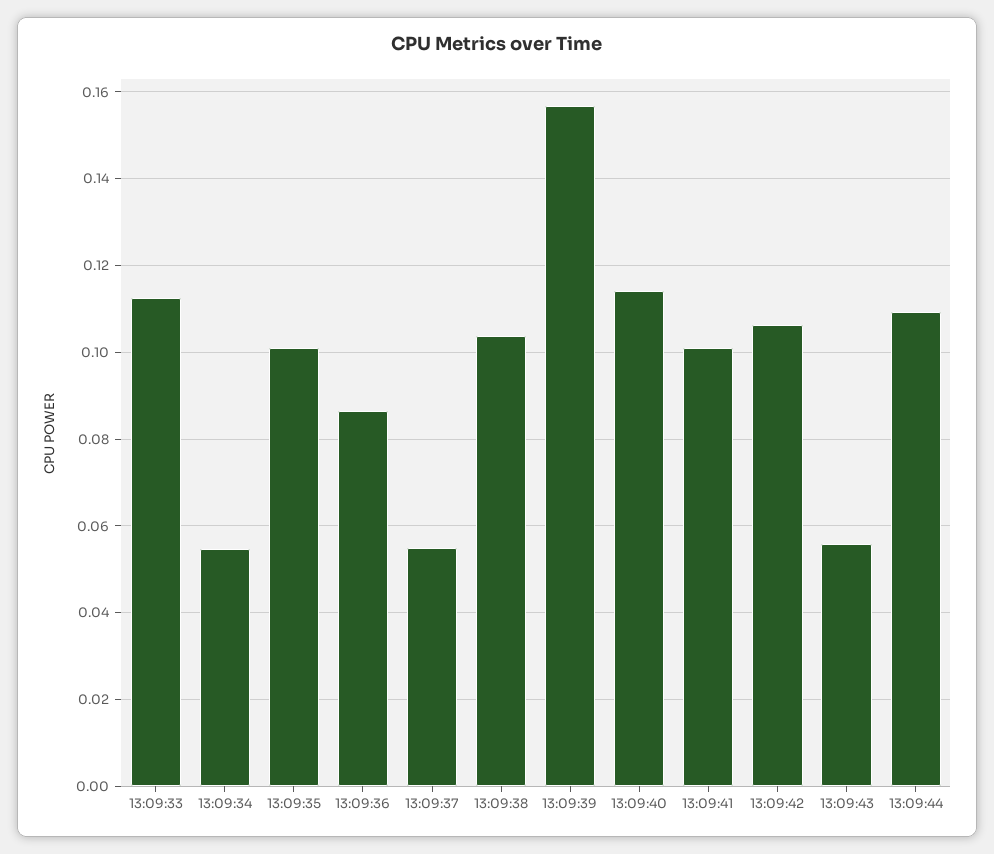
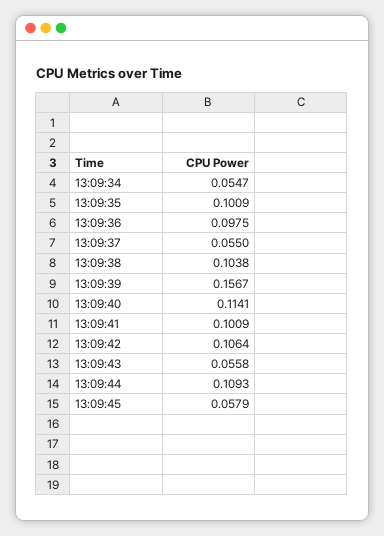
13:09:33: 0.112 -> none
13:09:36: 0.086 -> 0.0975
13:09:45: none -> 0.0579

